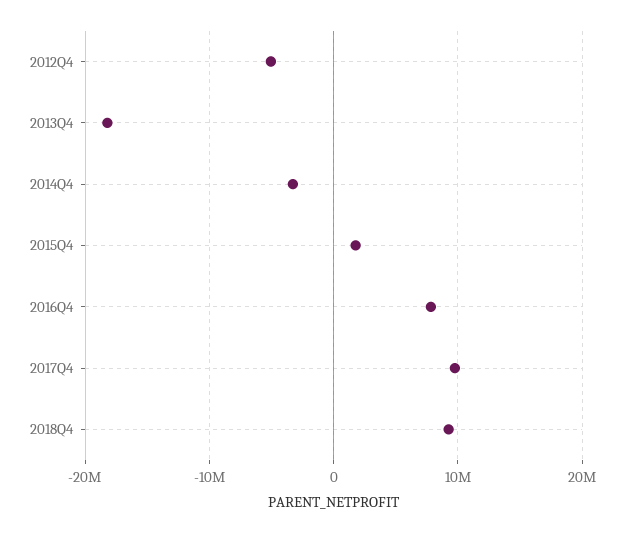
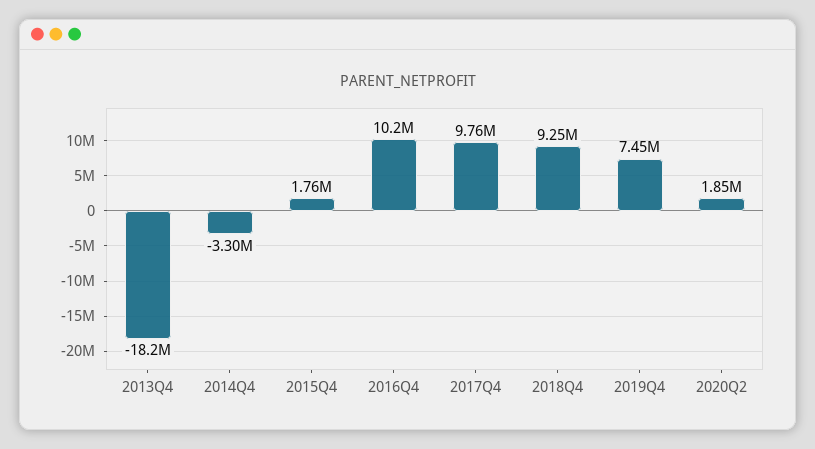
2012Q4: -5000000 -> none
2016Q4: 8000000 -> 10200000
2019Q4: none -> 7450000
2020Q2: none -> 1850000

